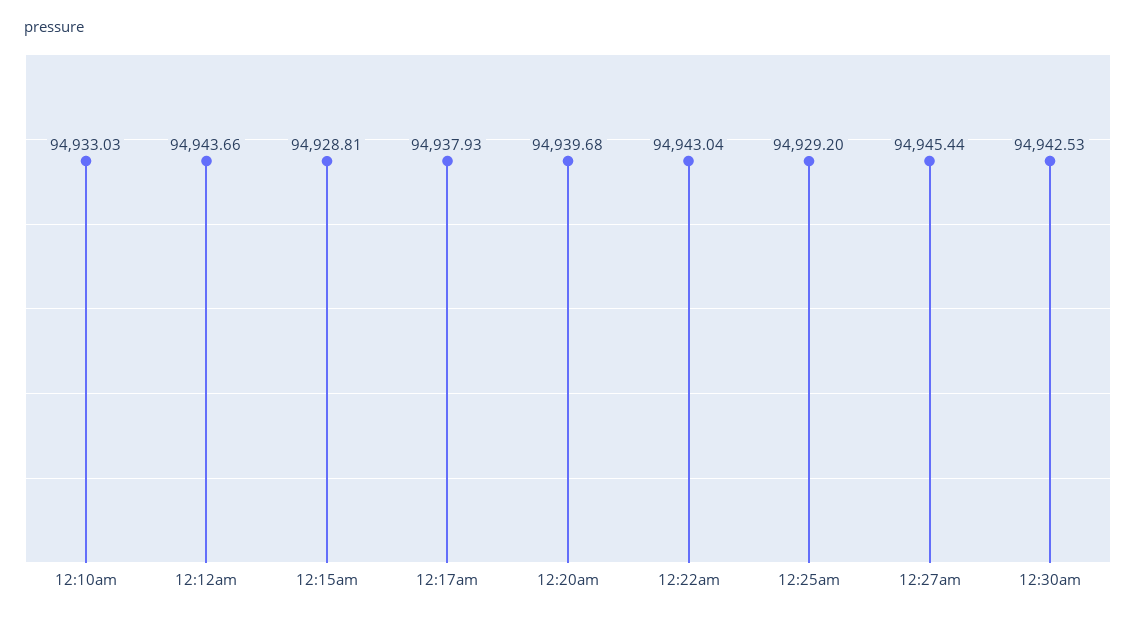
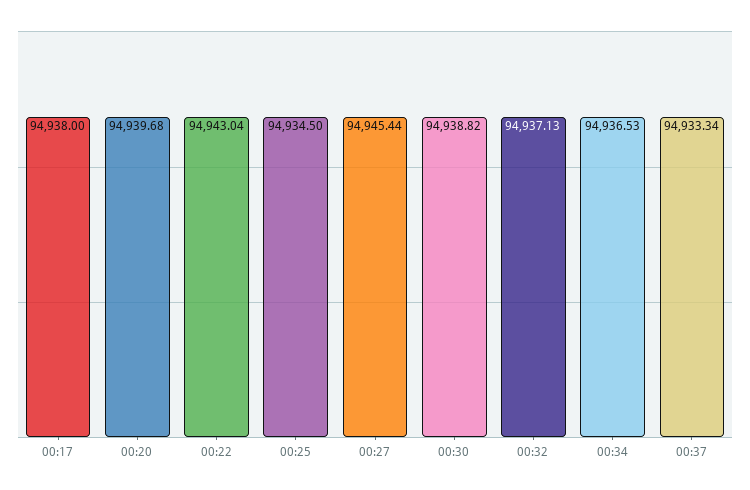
12:10am: 94933.03 -> none
12:12am: 94943.66 -> none
12:15am: 94928.81 -> none
12:17am: 94937.93 -> 94938
12:25am: 94929.2 -> 94934.5
12:30am: 94942.53 -> 94938.82
00:32: none -> 94937.13
00:34: none -> 94936.53
00:37: none -> 94933.34

